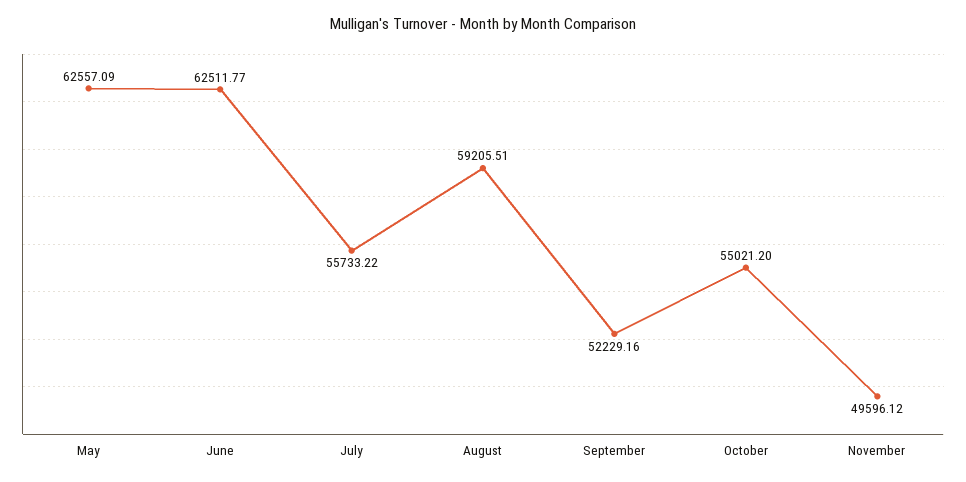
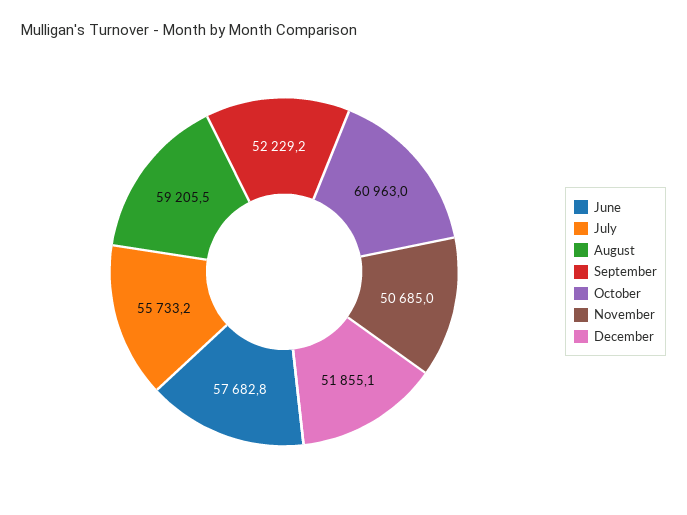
May: 62557.09 -> none
June: 62511.77 -> 57682.8
October: 55021.2 -> 60963
November: 49596.12 -> 50685
December: none -> 51855.1

